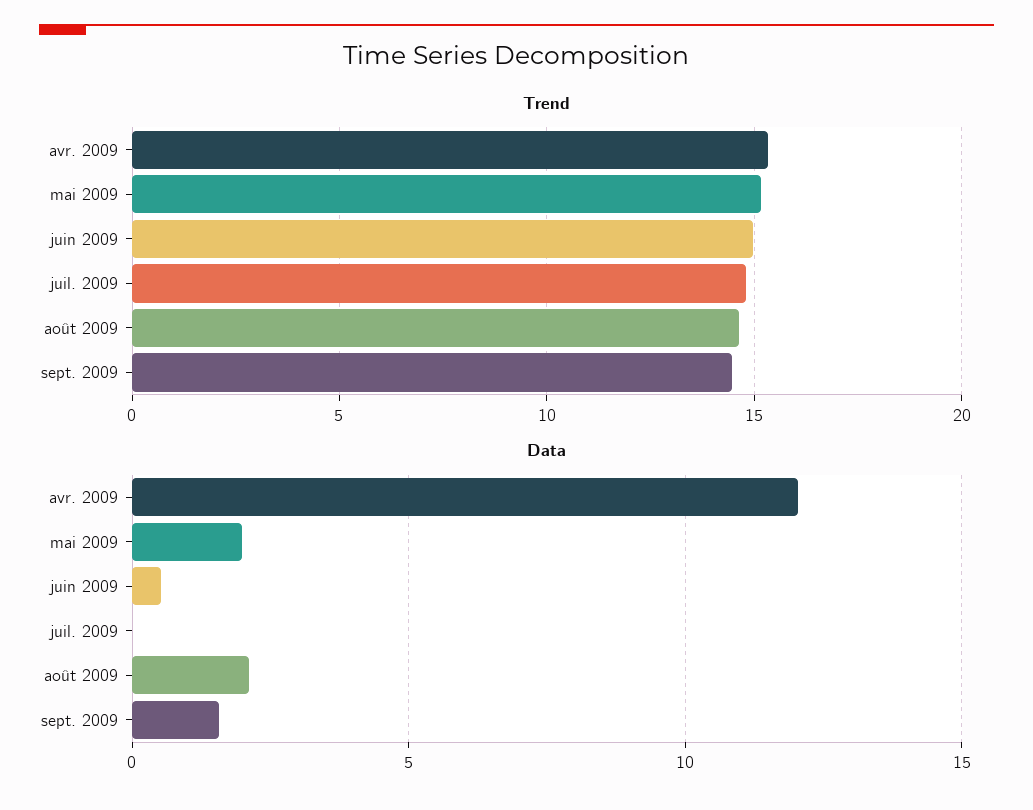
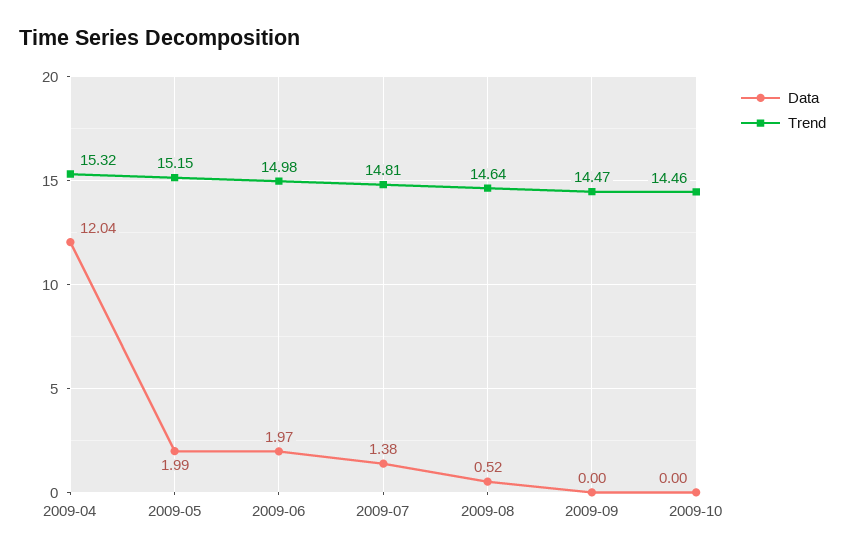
Data, juin 2009: 0.5 -> 1.97
Data, juil. 2009: 0 -> 1.38
Data, août 2009: 2 -> 0.52
Data, sept. 2009: 1.5 -> 0
Data, 2009-10: none -> 0
Trend, 2009-10: none -> 14.46

